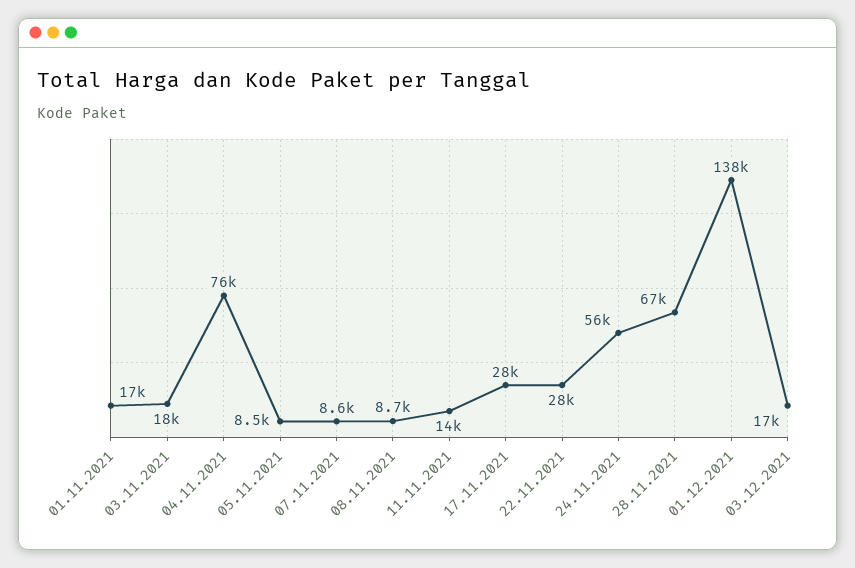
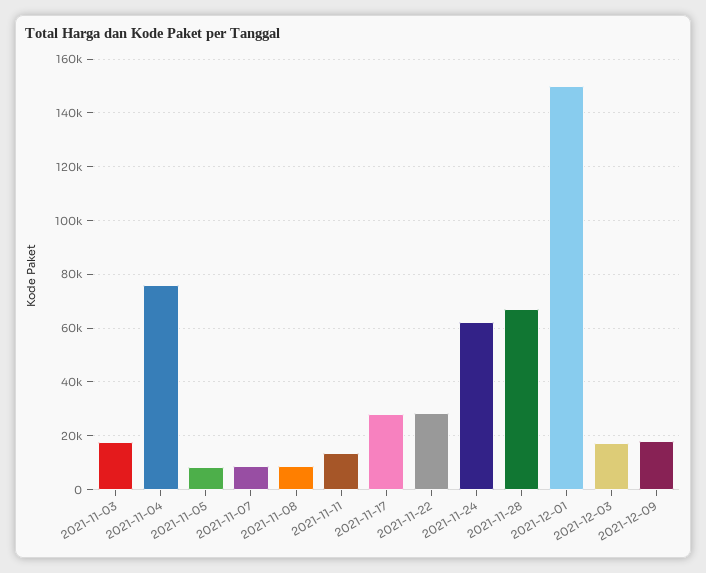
01.11.2021: 17000 -> none
24.11.2021: 56000 -> 62500
01.12.2021: 138000 -> 150000
2021-12-09: none -> 17500

